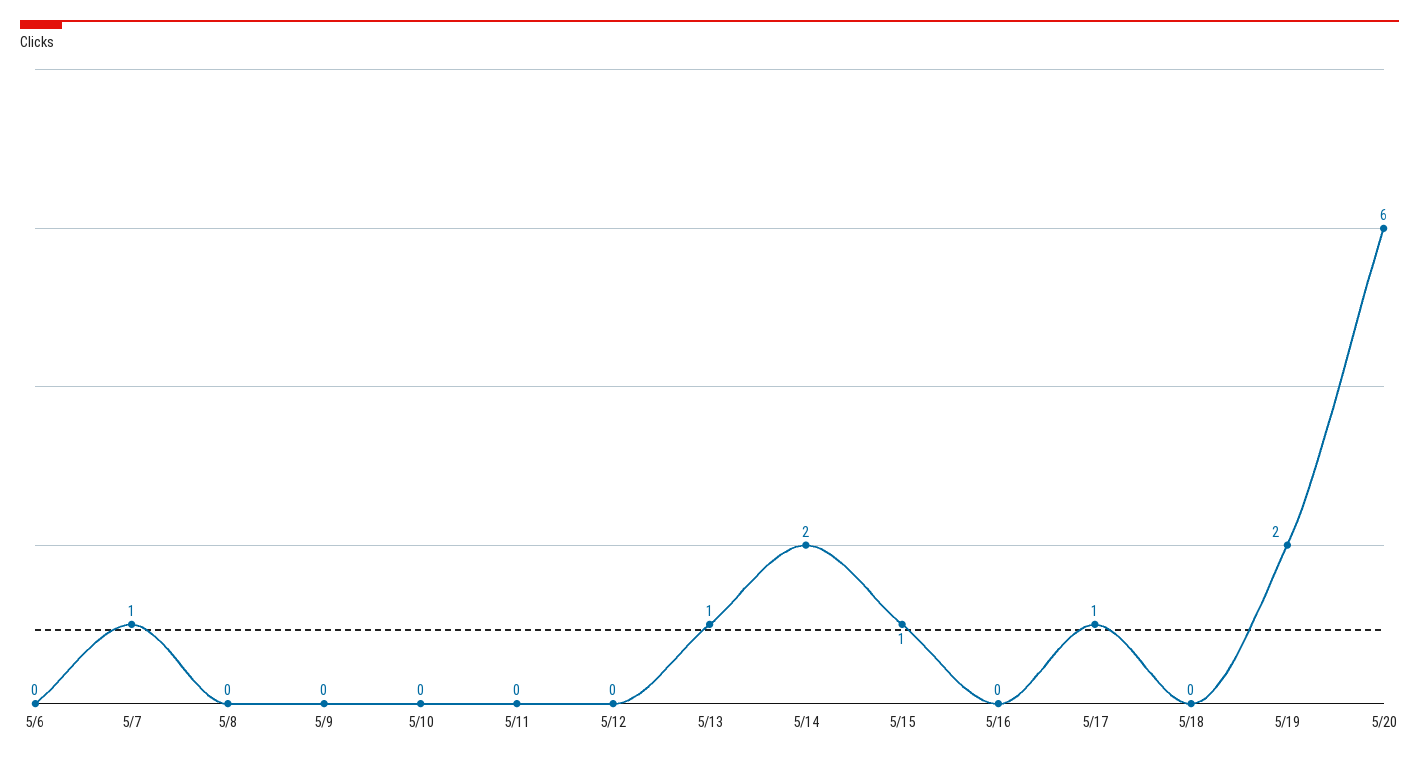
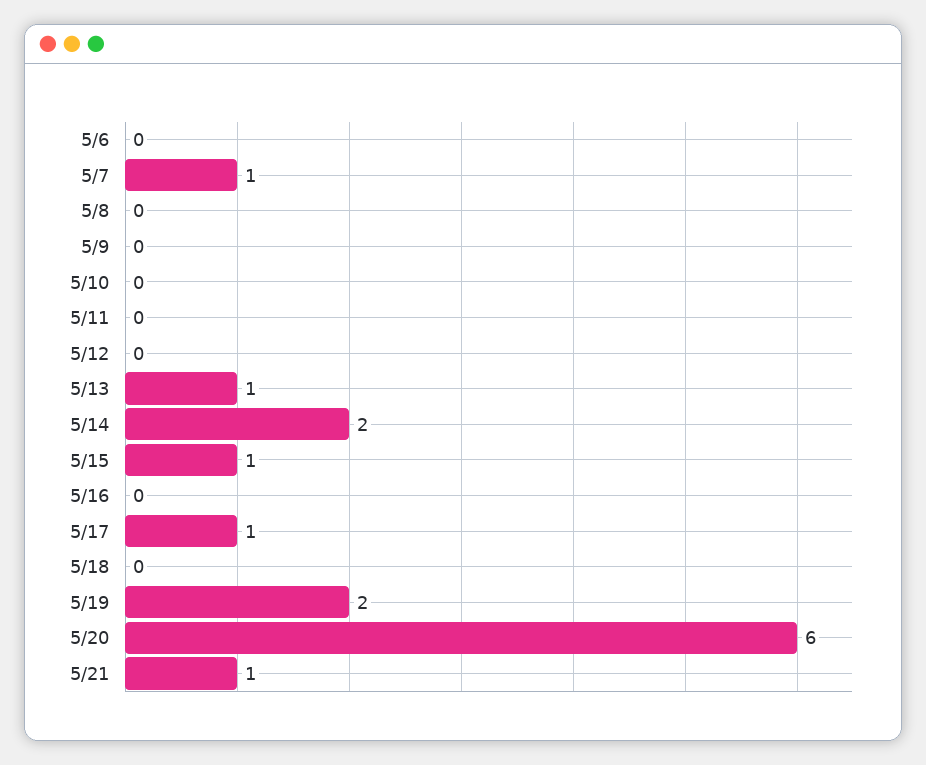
5/21: none -> 1

